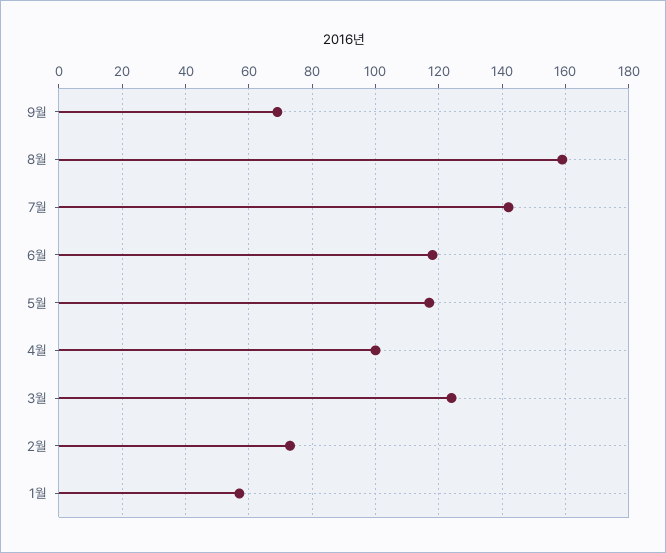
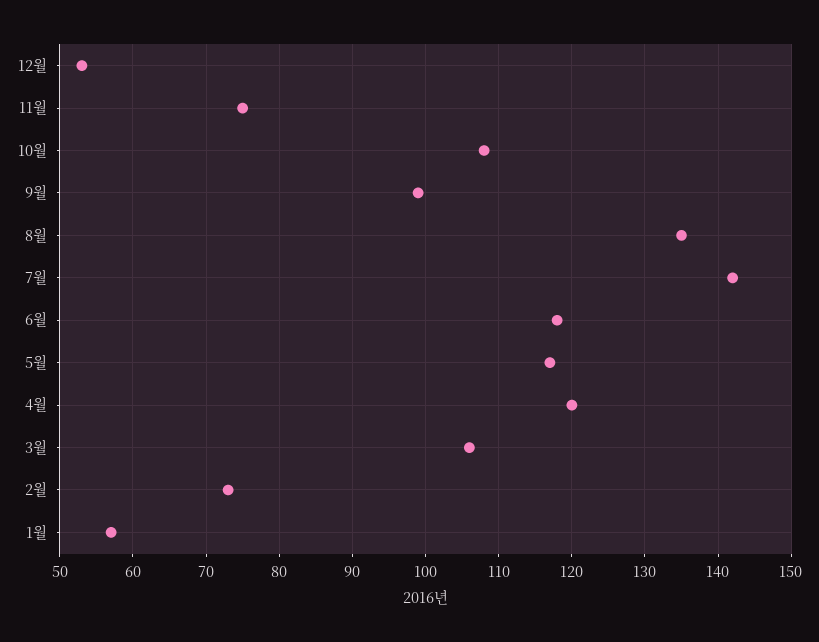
9월: 70 -> 99
8월: 160 -> 135
4월: 100 -> 120
3월: 125 -> 106
12월: none -> 53
11월: none -> 75
10월: none -> 108

